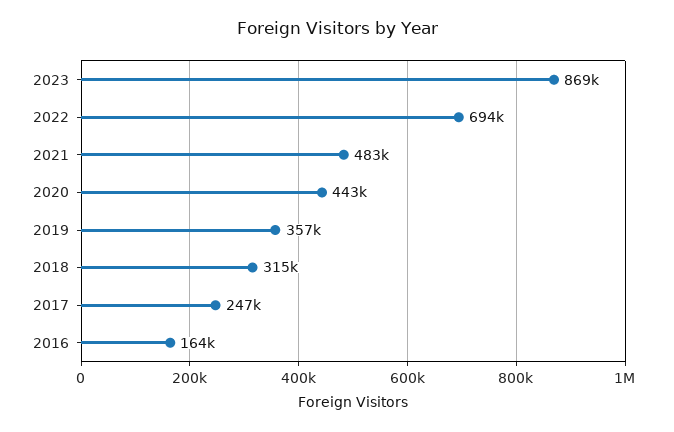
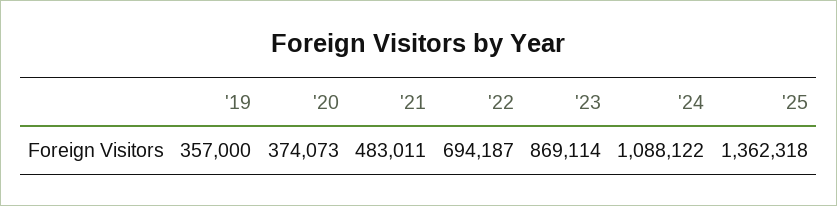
2020: 443000 -> 374073
2018: 315000 -> none
2017: 247000 -> none
2016: 164000 -> none
'24: none -> 1088122
'25: none -> 1362318

